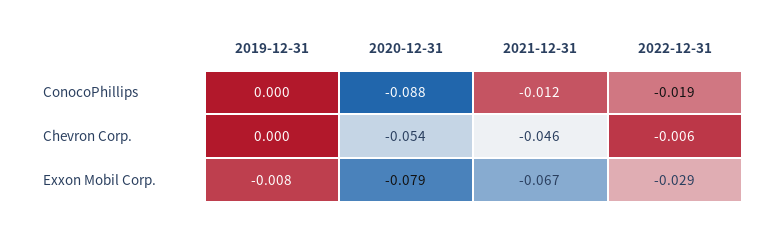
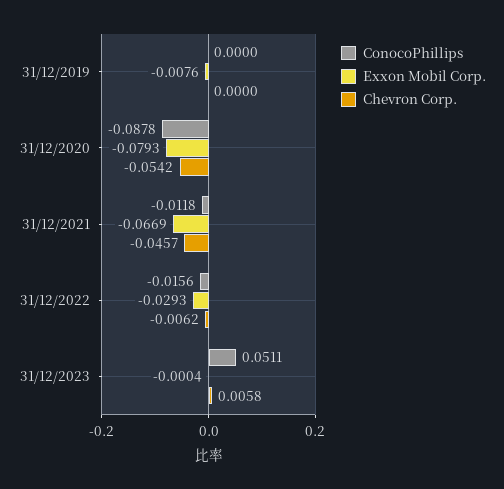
ConocoPhillips, 2022-12-31: -0.019 -> -0.0156
ConocoPhillips, 31/12/2023: none -> 0.0511
Exxon Mobil Corp., 31/12/2023: none -> -0.0004
Chevron Corp., 31/12/2023: none -> 0.0058

